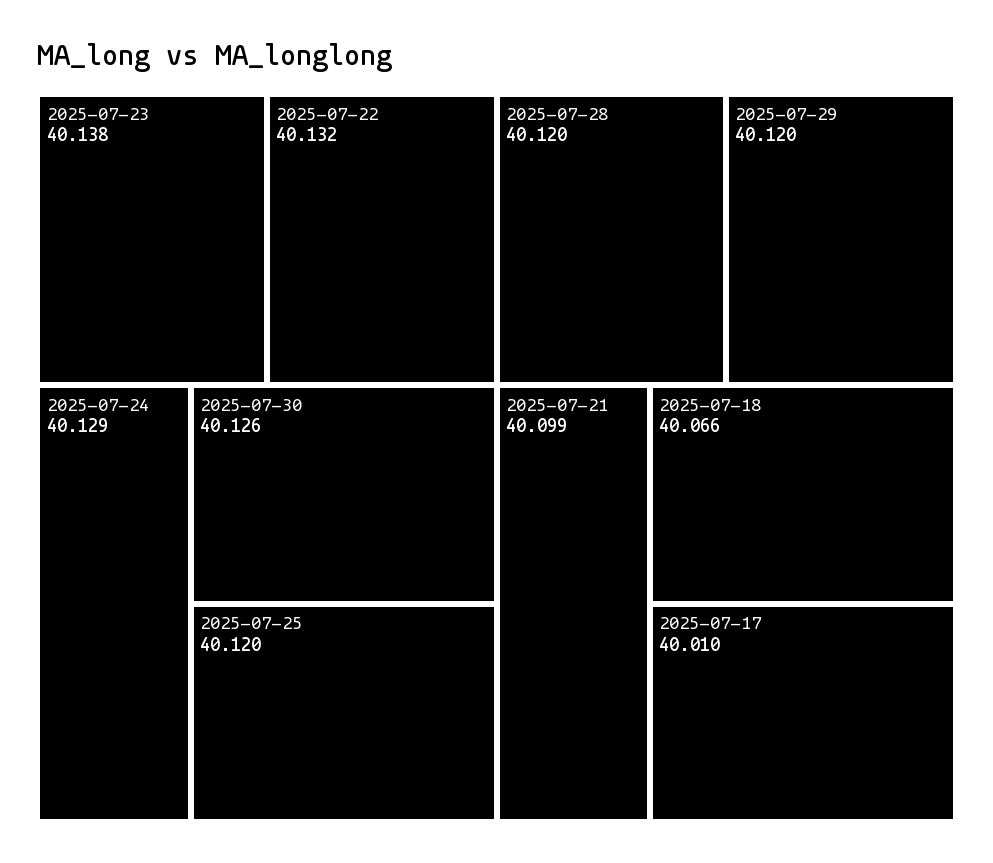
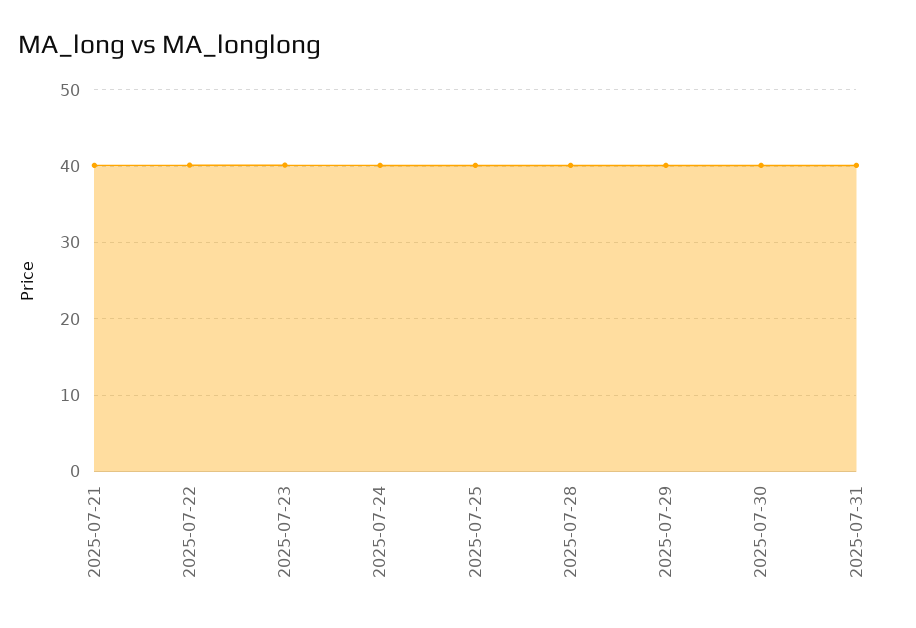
2025-07-18: 40.066 -> none
2025-07-17: 40.01 -> none
2025-07-31: none -> 40

